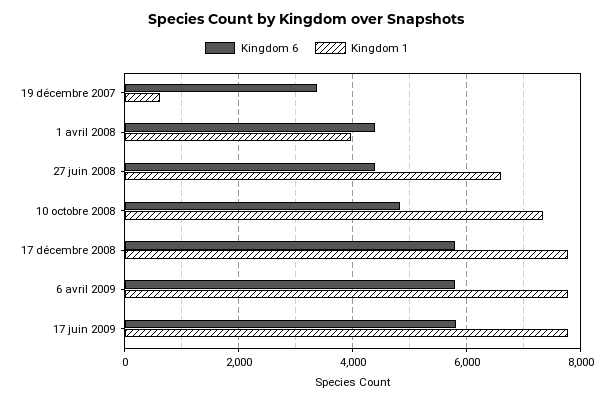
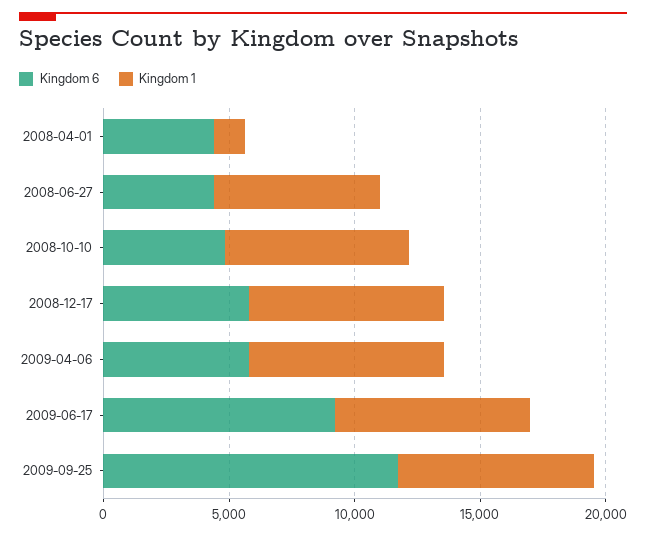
Kingdom 6, 19 décembre 2007: 3400 -> none
Kingdom 1, 19 décembre 2007: 600 -> none
Kingdom 1, 1 avril 2008: 4000 -> 1000
Kingdom 6, 17 juin 2009: 5800 -> 9000
Kingdom 6, 2009-09-25: none -> 12000
Kingdom 1, 2009-09-25: none -> 8000

